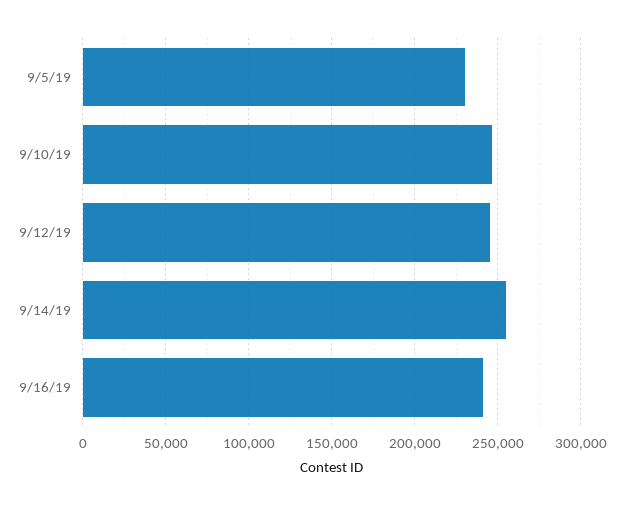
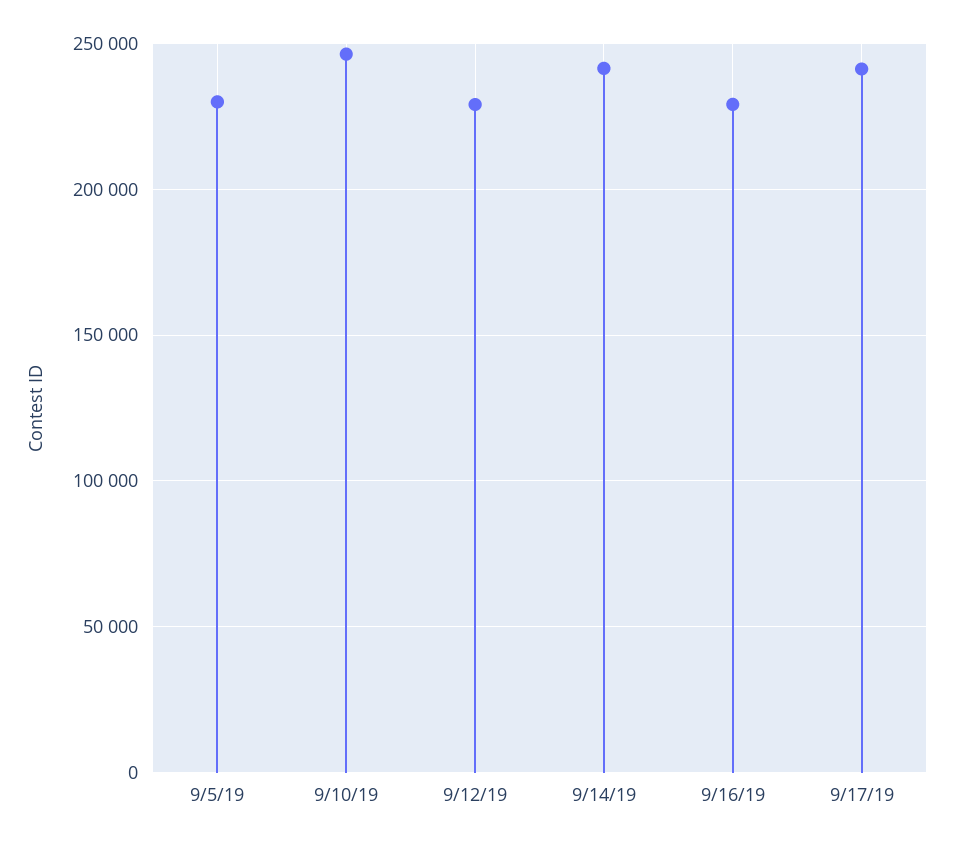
9/12/19: 245000 -> 230000
9/14/19: 255000 -> 240000
9/16/19: 240000 -> 230000
9/17/19: none -> 240000

